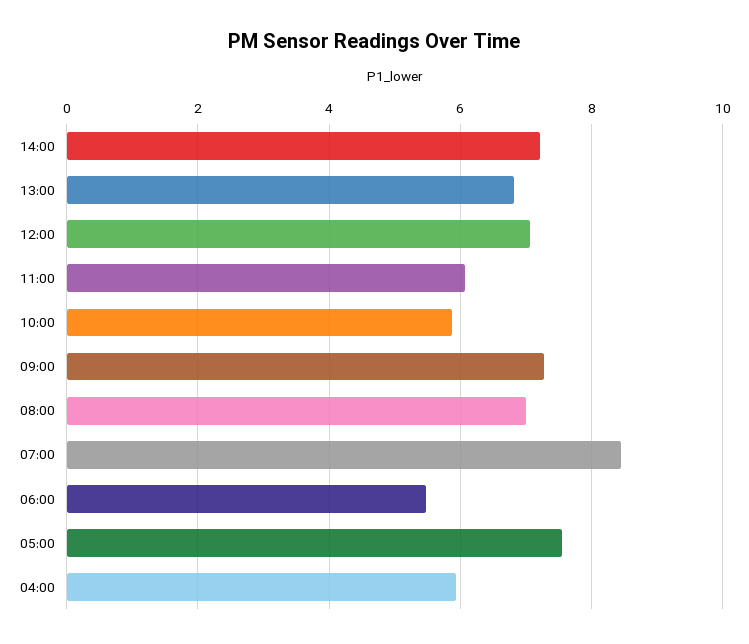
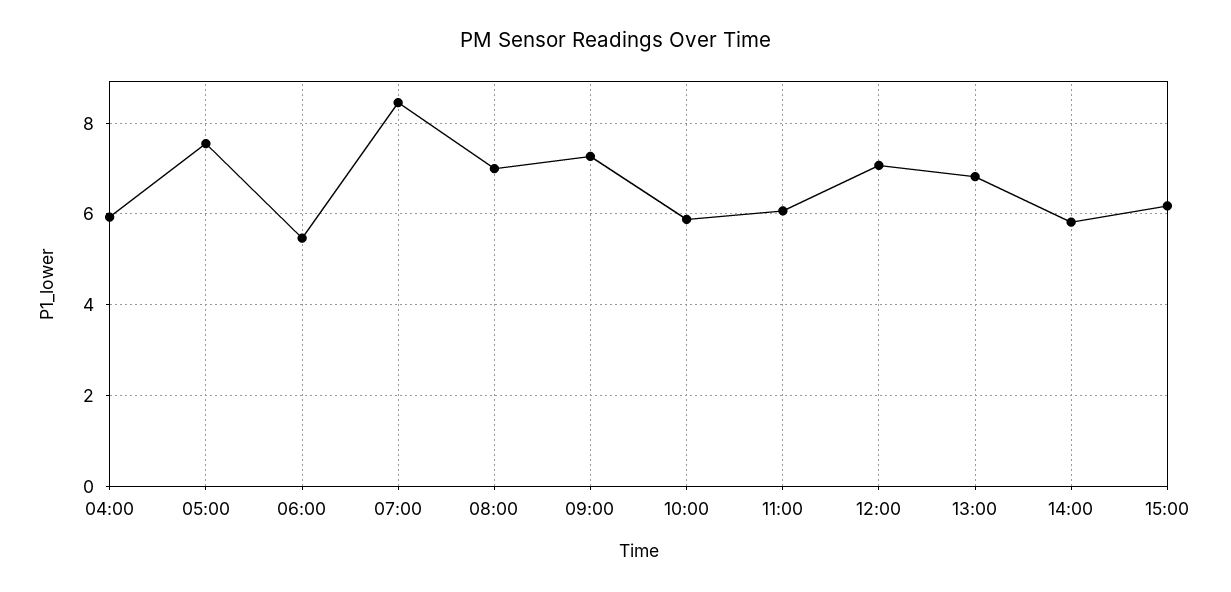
14:00: 7.2 -> 5.8
15:00: none -> 6.2

